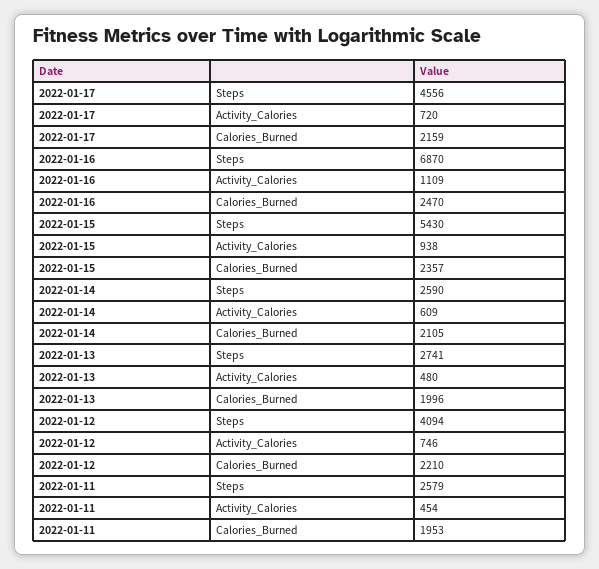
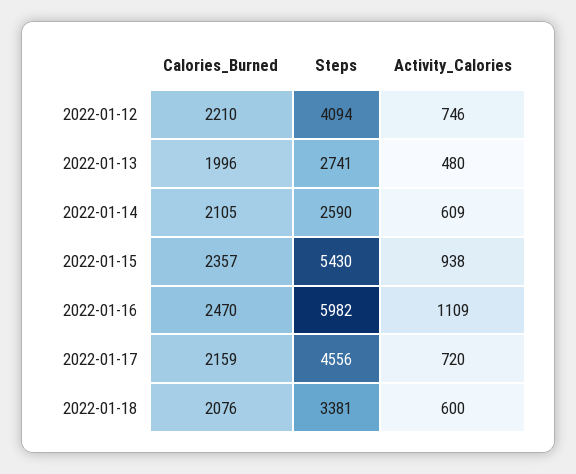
2022-01-16, Steps: 6870 -> 5982
2022-01-11, Steps: 2579 -> none
2022-01-11, Activity_Calories: 454 -> none
2022-01-11, Calories_Burned: 1953 -> none
2022-01-18, Calories_Burned: none -> 2076
2022-01-18, Steps: none -> 3381
2022-01-18, Activity_Calories: none -> 600

